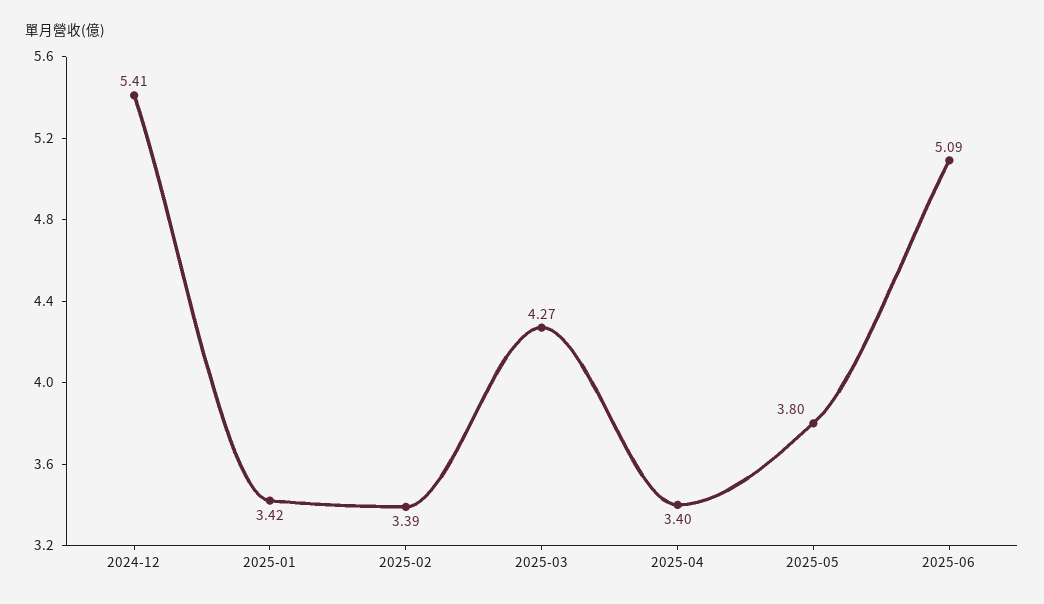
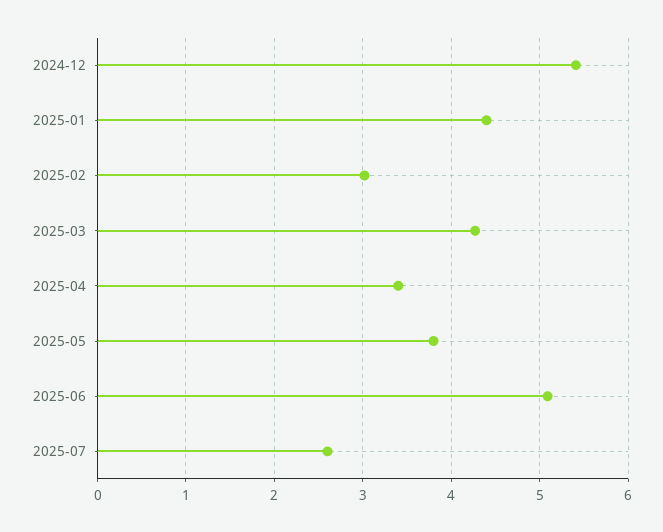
2025-01: 3.42 -> 4.4
2025-02: 3.39 -> 3
2025-07: none -> 2.6

